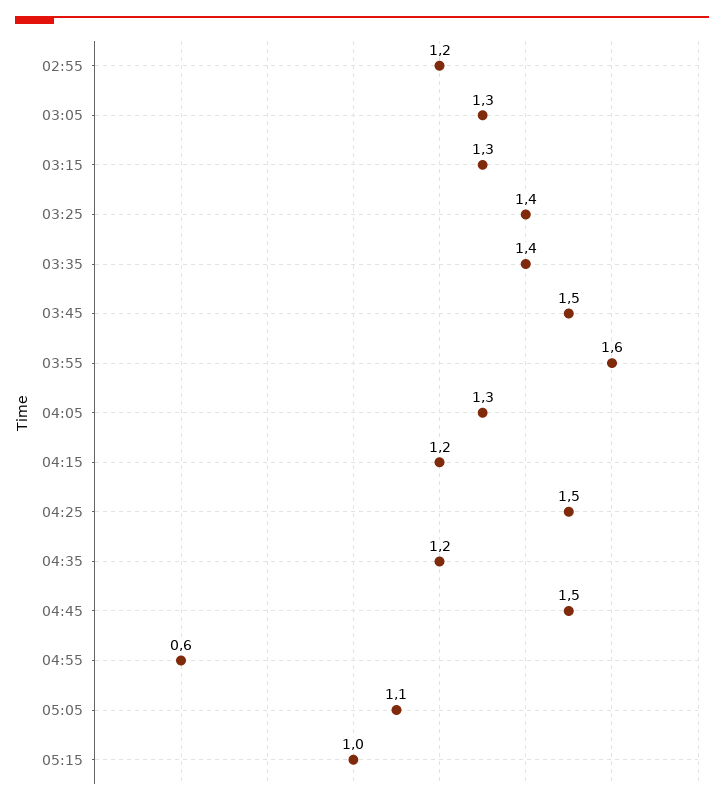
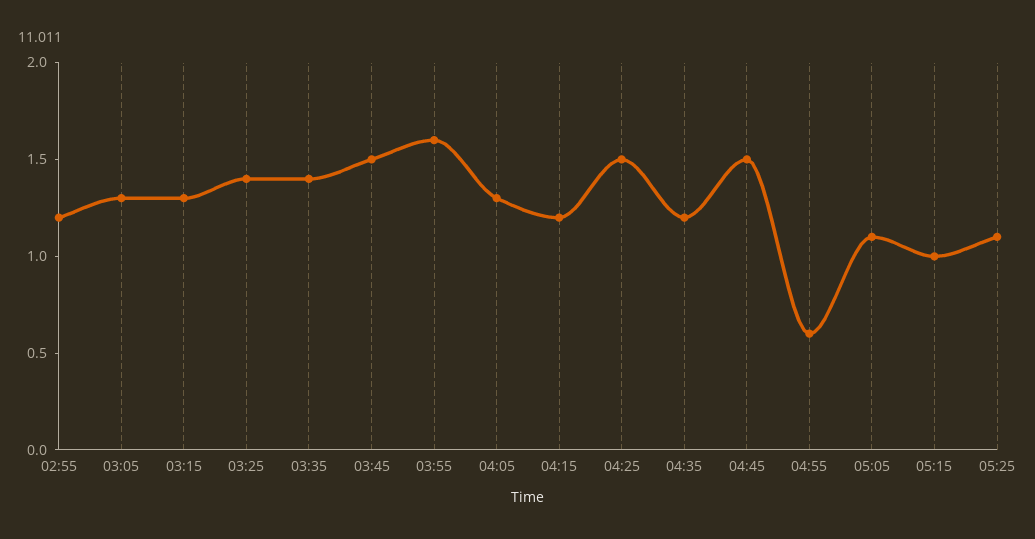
05:25: none -> 1.1

